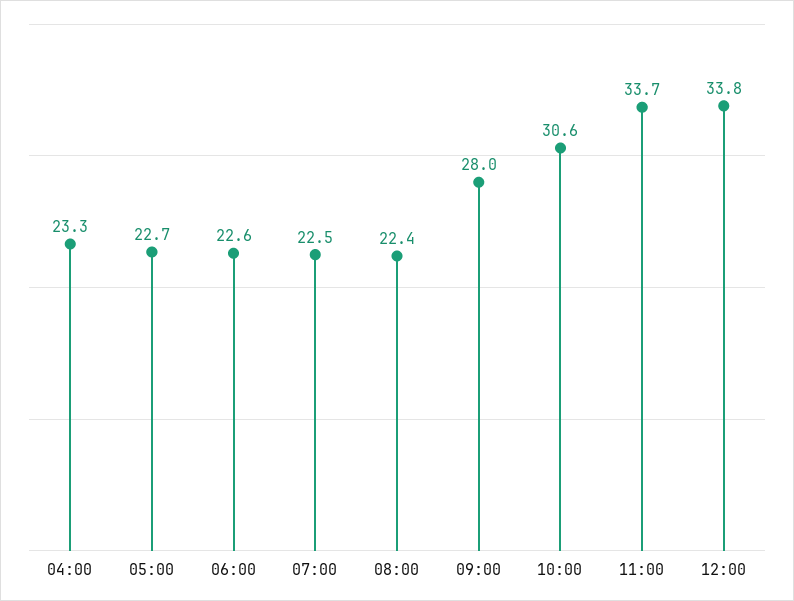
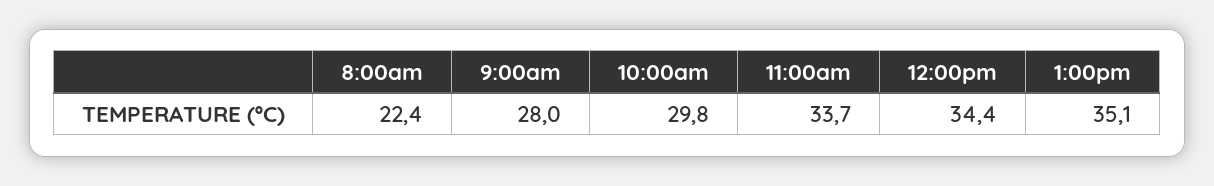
04:00: 23.3 -> none
05:00: 22.7 -> none
06:00: 22.6 -> none
07:00: 22.5 -> none
10:00: 30.6 -> 29.8
12:00: 33.8 -> 34.4
1:00pm: none -> 35.1

